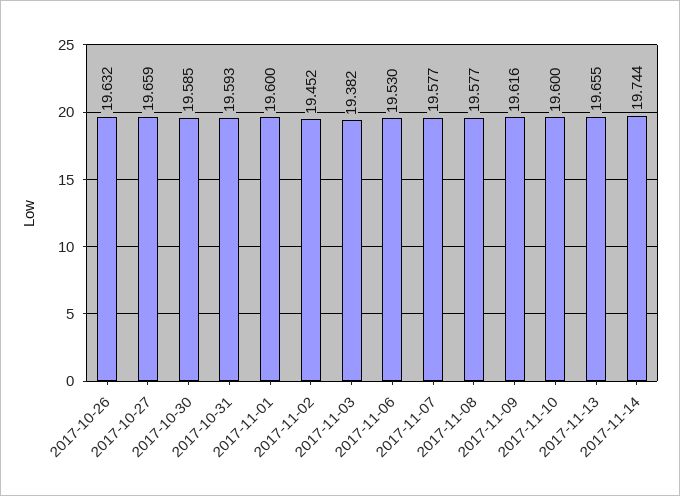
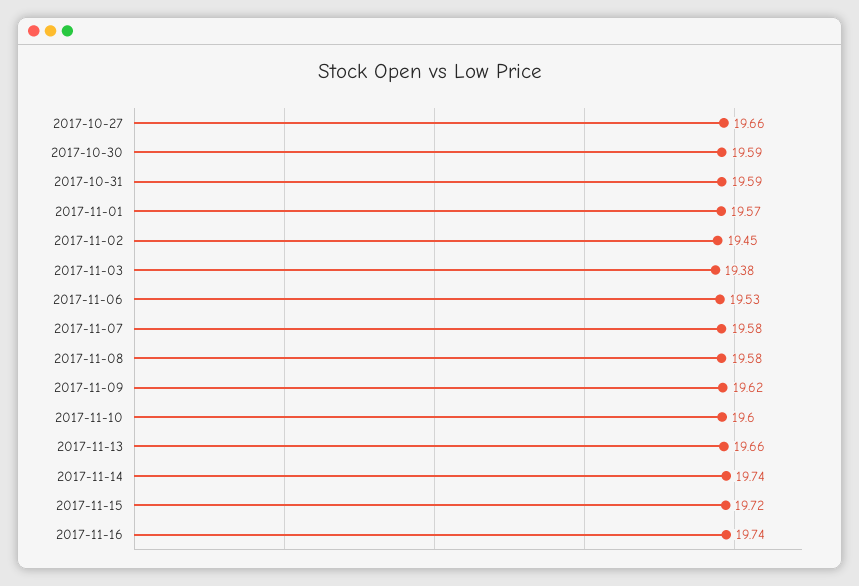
2017-10-26: 19.632 -> none
2017-11-01: 19.6 -> 19.57
2017-11-15: none -> 19.72
2017-11-16: none -> 19.74

